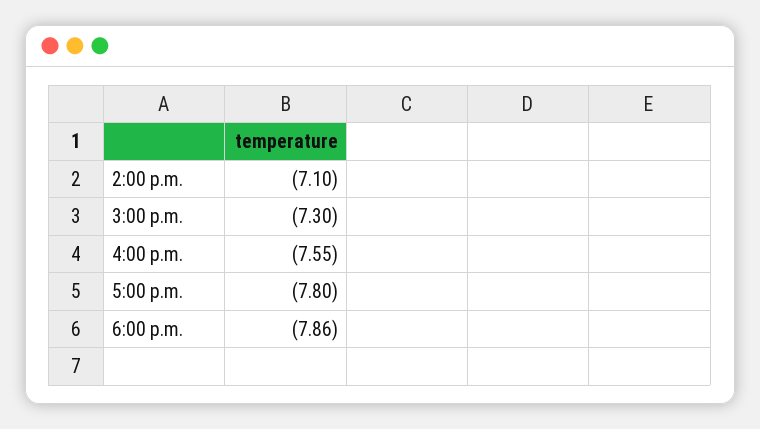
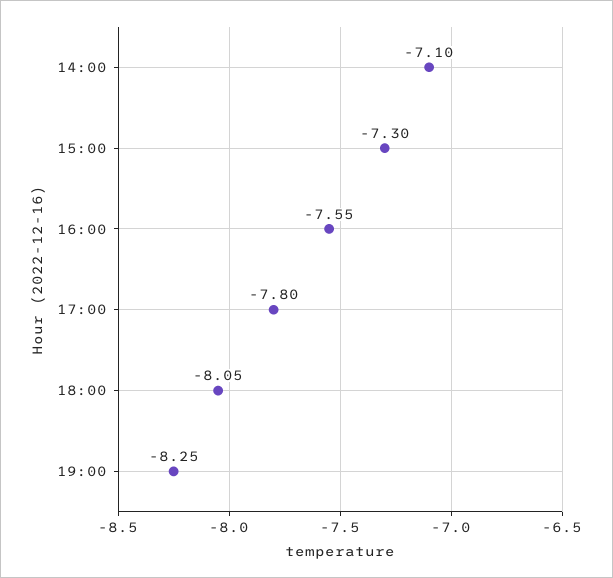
6:00 p.m.: -7.86 -> -8.05
19:00: none -> -8.25

